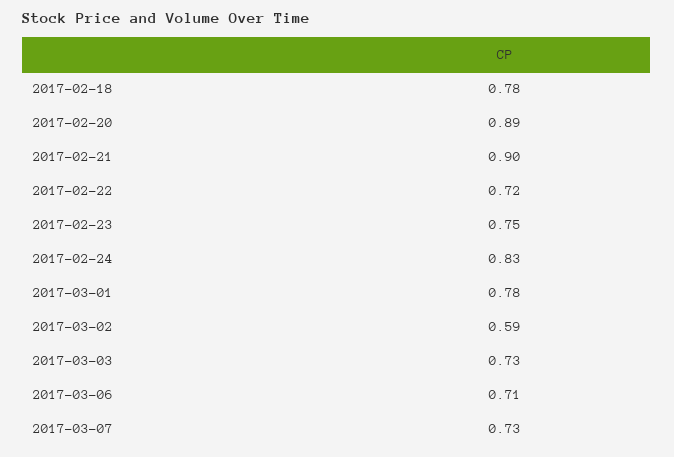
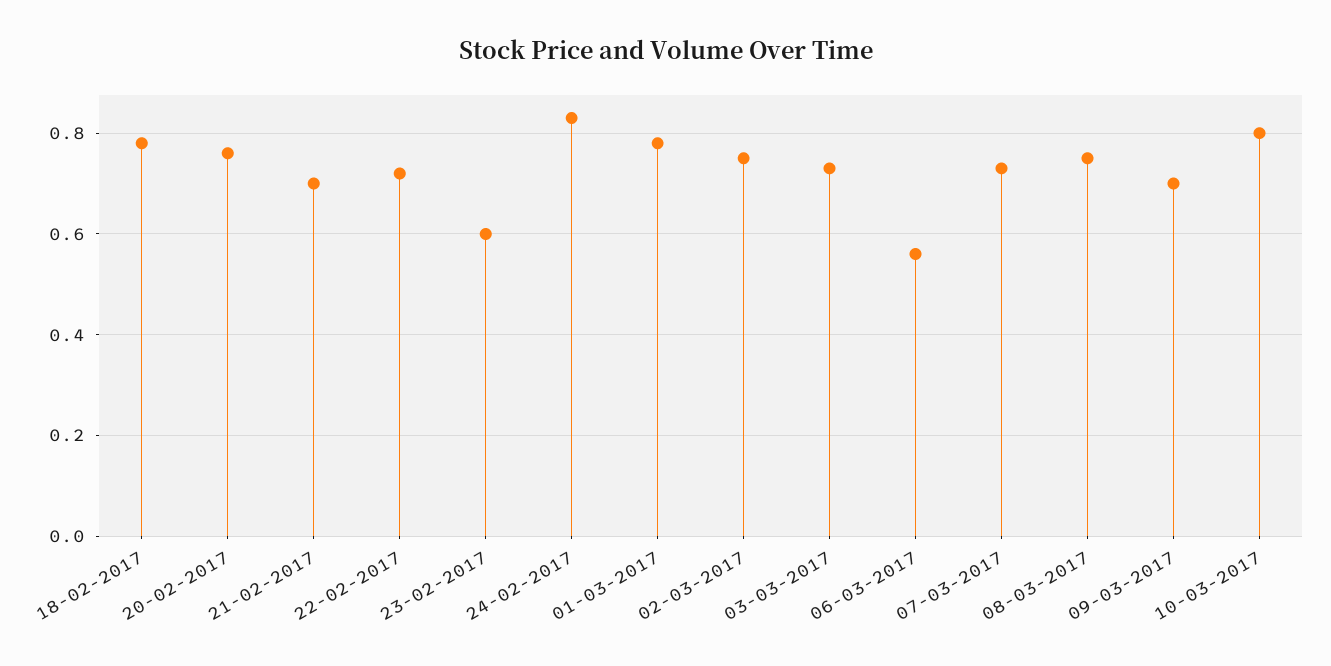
2017-02-20: 0.89 -> 0.75
2017-02-21: 0.9 -> 0.7
2017-02-23: 0.75 -> 0.6
2017-03-02: 0.59 -> 0.75
2017-03-06: 0.71 -> 0.55
08-03-2017: none -> 0.75
09-03-2017: none -> 0.7
10-03-2017: none -> 0.8

